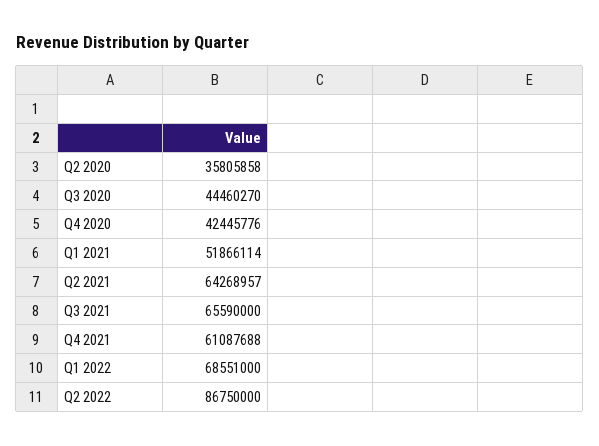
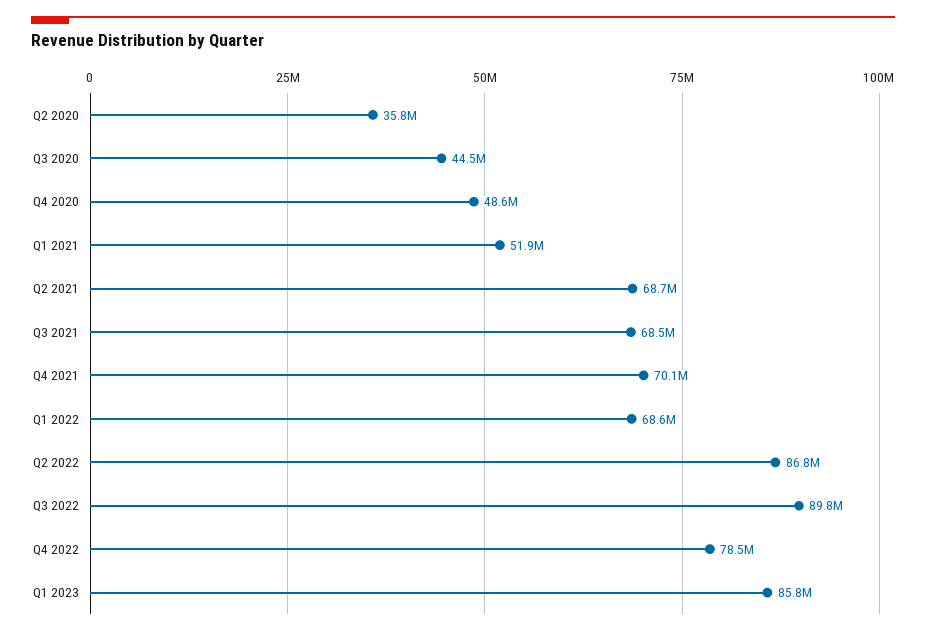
Q4 2020: 42445776 -> 48600000
Q2 2021: 64268957 -> 68700000
Q3 2021: 65590000 -> 68500000
Q4 2021: 61087688 -> 70100000
Q3 2022: none -> 89800000
Q4 2022: none -> 78500000
Q1 2023: none -> 85800000

